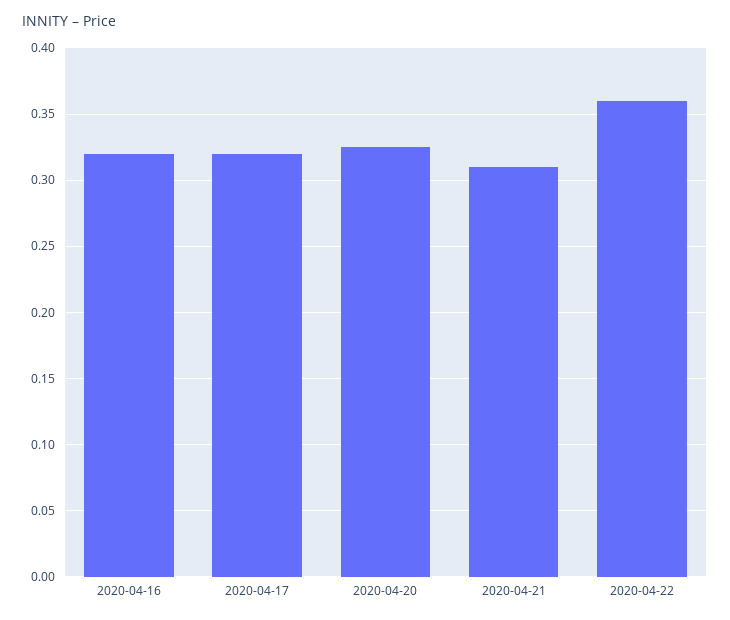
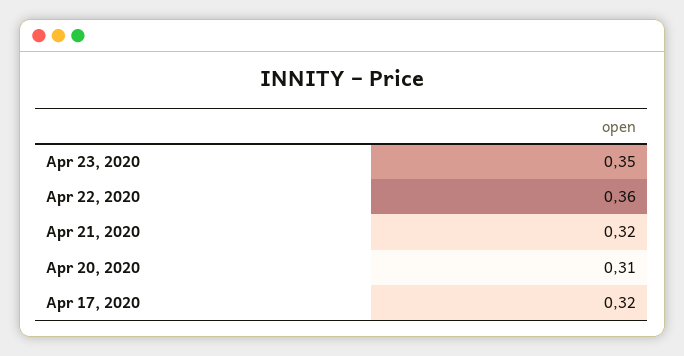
2020-04-16: 0.32 -> none
2020-04-20: 0.325 -> 0.31
2020-04-21: 0.31 -> 0.32
Apr 23, 2020: none -> 0.35

